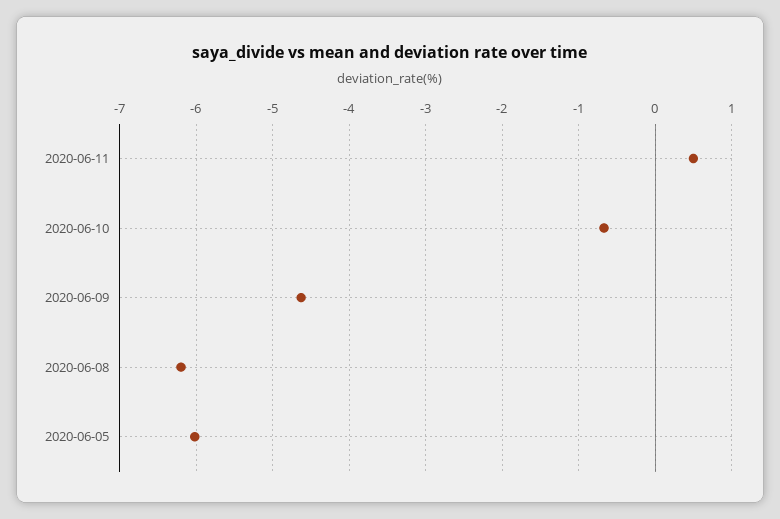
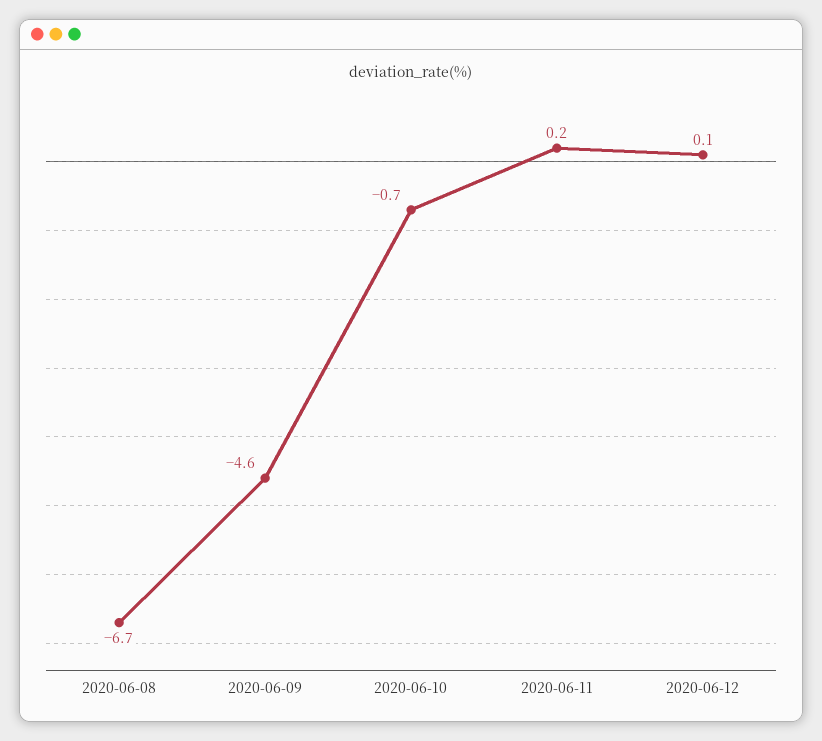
2020-06-11: 0.5 -> 0.2
2020-06-08: -6.2 -> -6.7
2020-06-05: -6 -> none
2020-06-12: none -> 0.1

